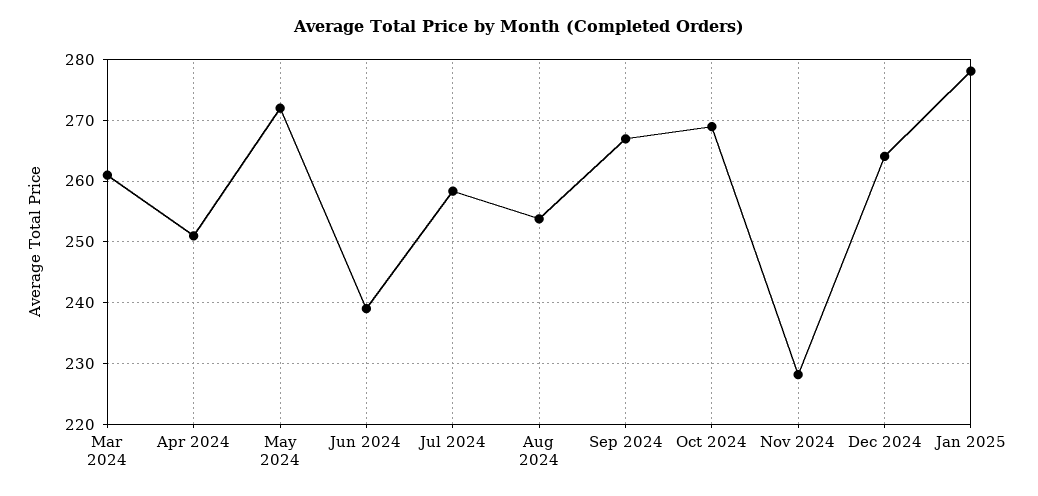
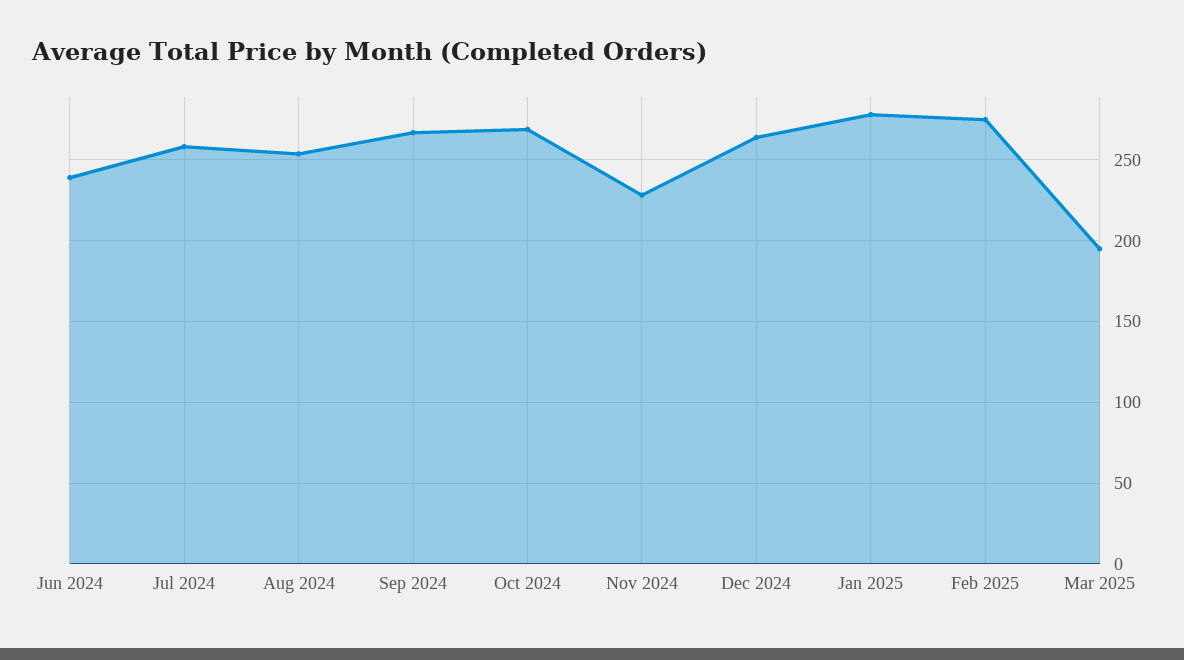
Mar 2024: 261 -> none
Apr 2024: 251 -> none
May 2024: 272 -> none
Feb 2025: none -> 275
Mar 2025: none -> 195

